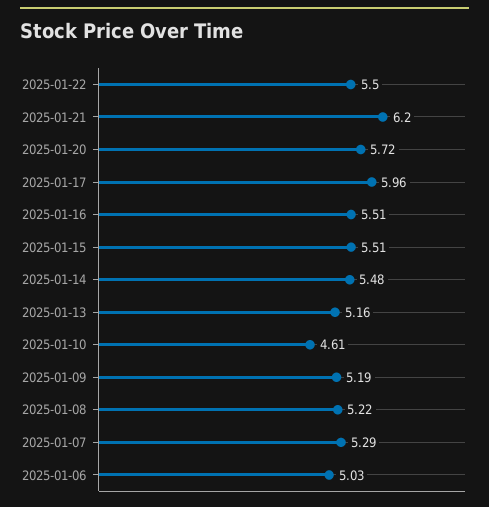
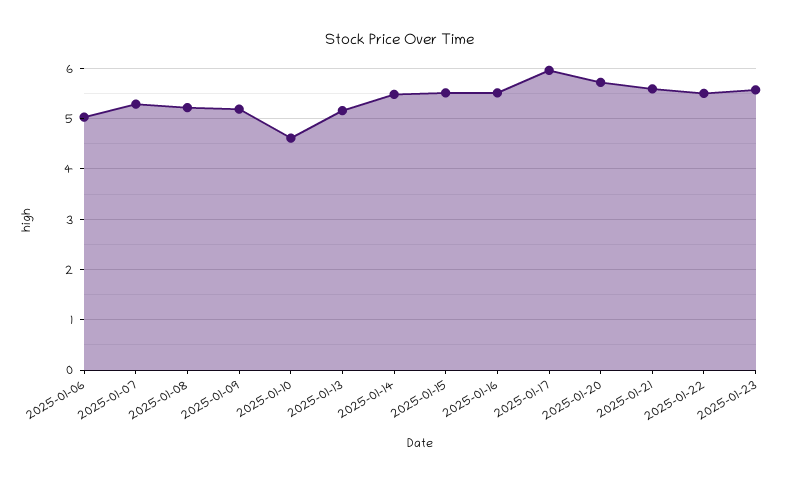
2025-01-21: 6.2 -> 5.6
2025-01-23: none -> 5.6

